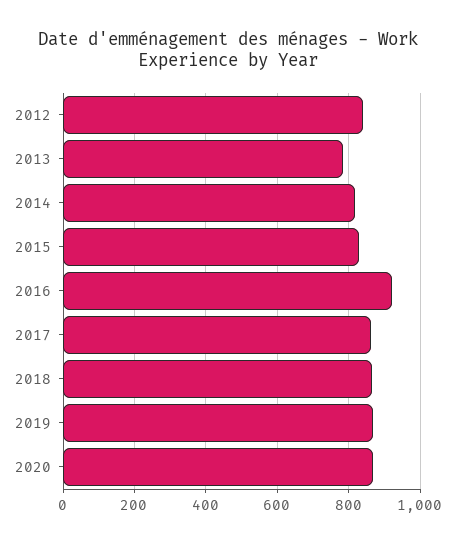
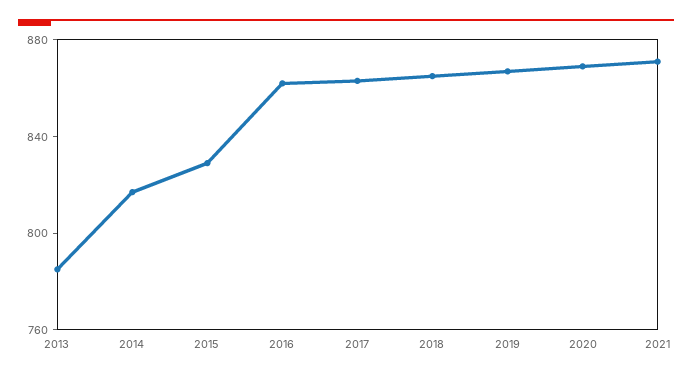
2012: 840 -> none
2016: 920 -> 860
2021: none -> 870

